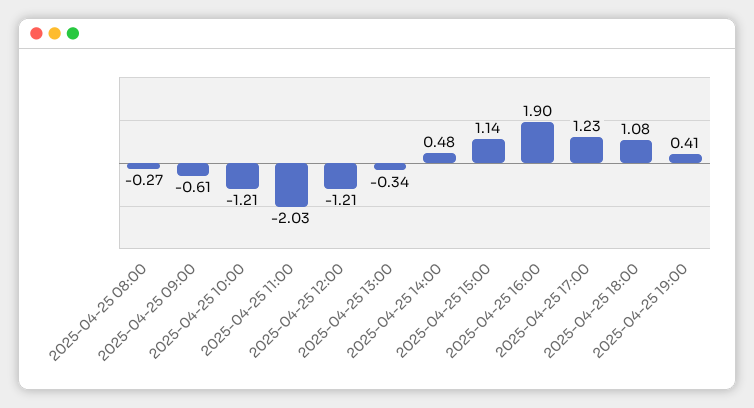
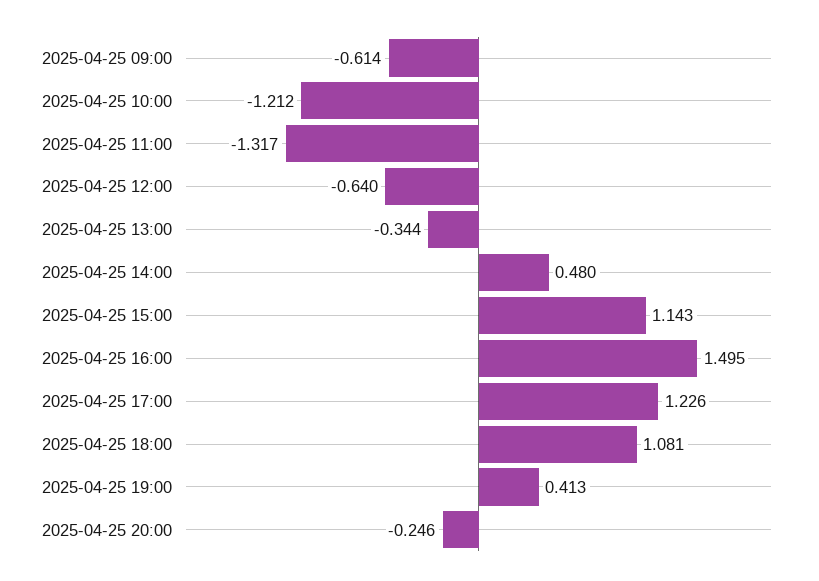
2025-04-25 08:00: -0.27 -> none
2025-04-25 11:00: -2.03 -> -1.317
2025-04-25 12:00: -1.21 -> -0.64
2025-04-25 16:00: 1.9 -> 1.495
2025-04-25 20:00: none -> -0.246

